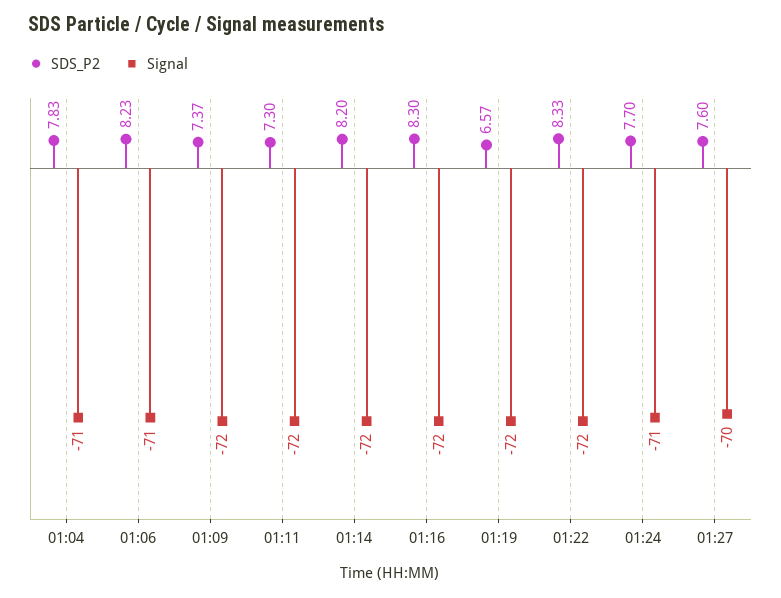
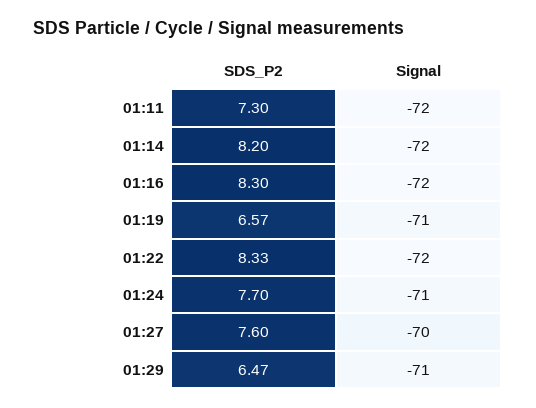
SDS_P2, 01:04: 7.83 -> none
Signal, 01:04: -71 -> none
SDS_P2, 01:06: 8.23 -> none
Signal, 01:06: -71 -> none
SDS_P2, 01:09: 7.37 -> none
Signal, 01:09: -72 -> none
Signal, 01:19: -72 -> -71
SDS_P2, 01:29: none -> 6.47
Signal, 01:29: none -> -71

